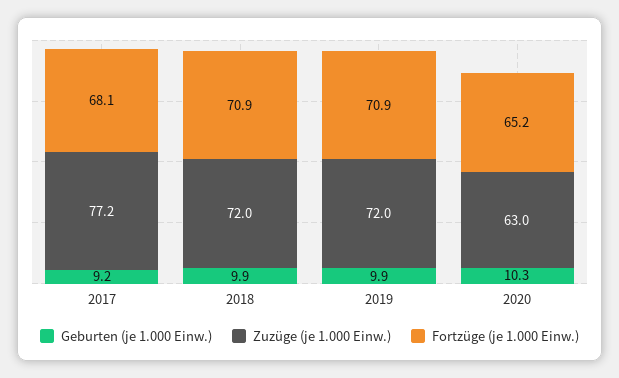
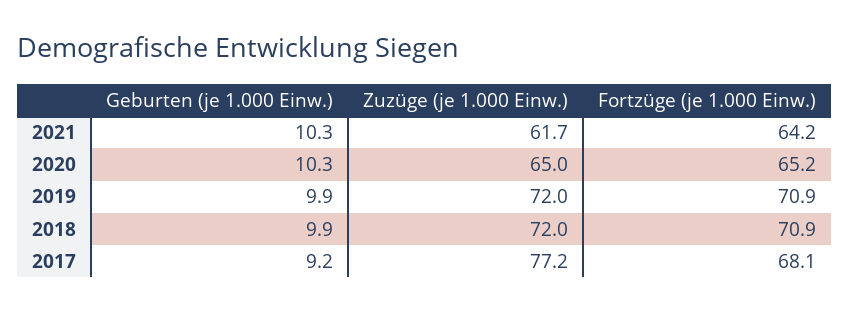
Zuzüge (je 1.000 Einw.), 2020: 63 -> 65
Geburten (je 1.000 Einw.), 2021: none -> 10.3
Zuzüge (je 1.000 Einw.), 2021: none -> 61.7
Fortzüge (je 1.000 Einw.), 2021: none -> 64.2

